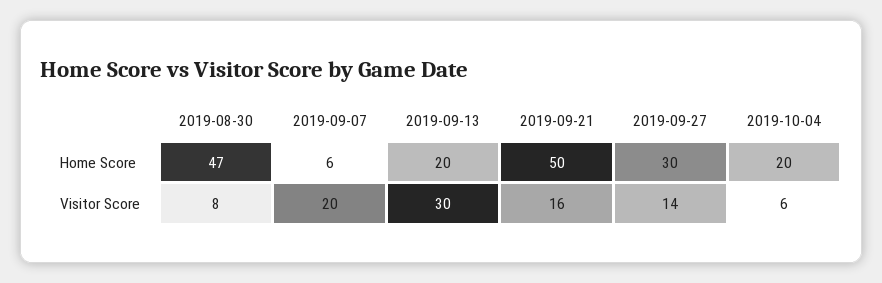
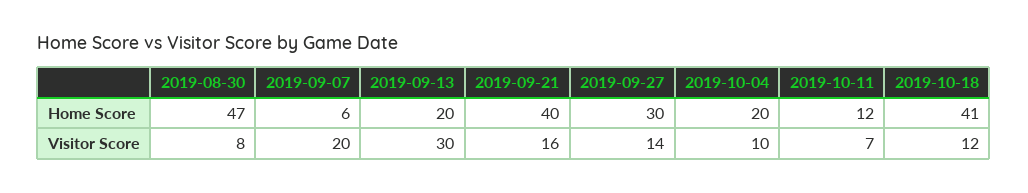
2019-09-21, Home Score: 50 -> 40
2019-10-04, Visitor Score: 6 -> 10
2019-10-11, Home Score: none -> 12
2019-10-18, Home Score: none -> 41
2019-10-11, Visitor Score: none -> 7
2019-10-18, Visitor Score: none -> 12

